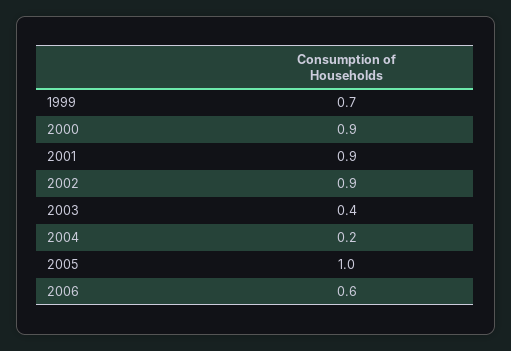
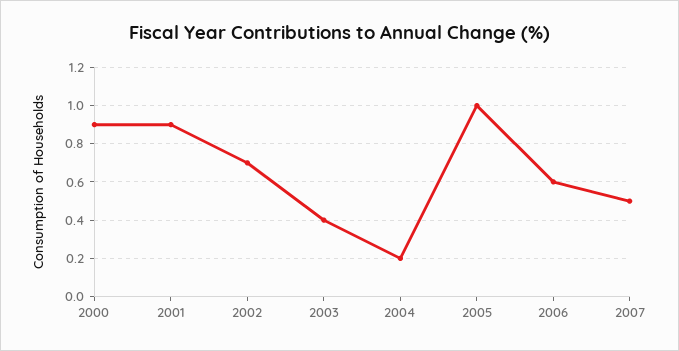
1999: 0.7 -> none
2002: 0.9 -> 0.7
2007: none -> 0.5

